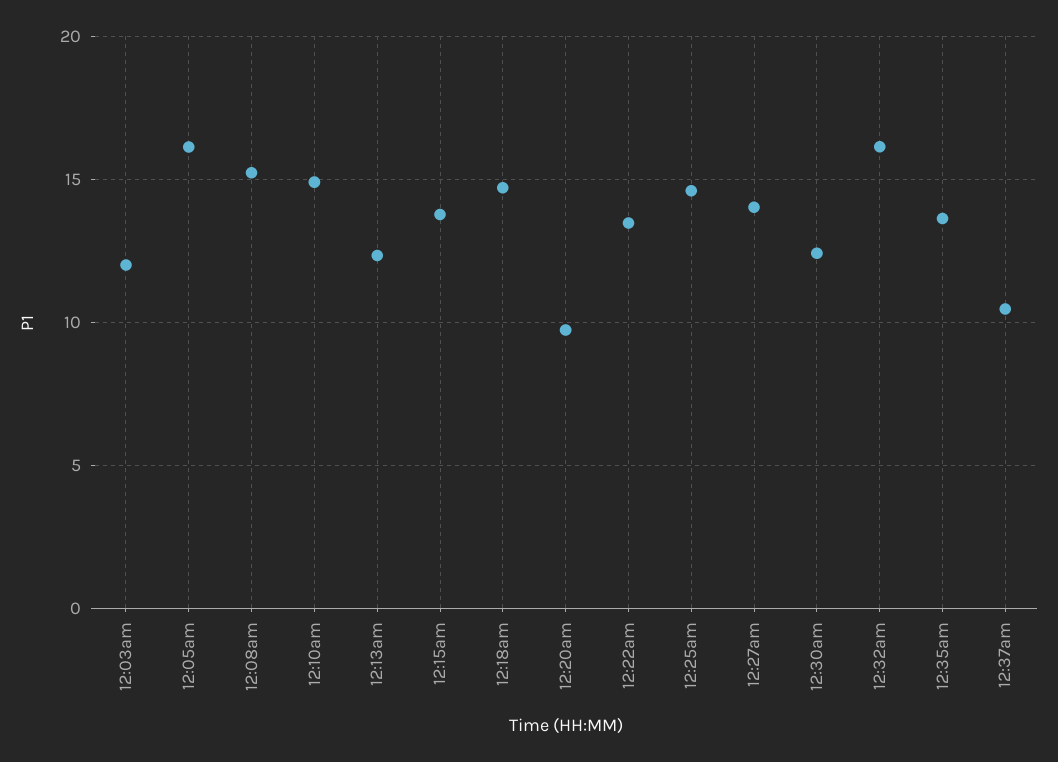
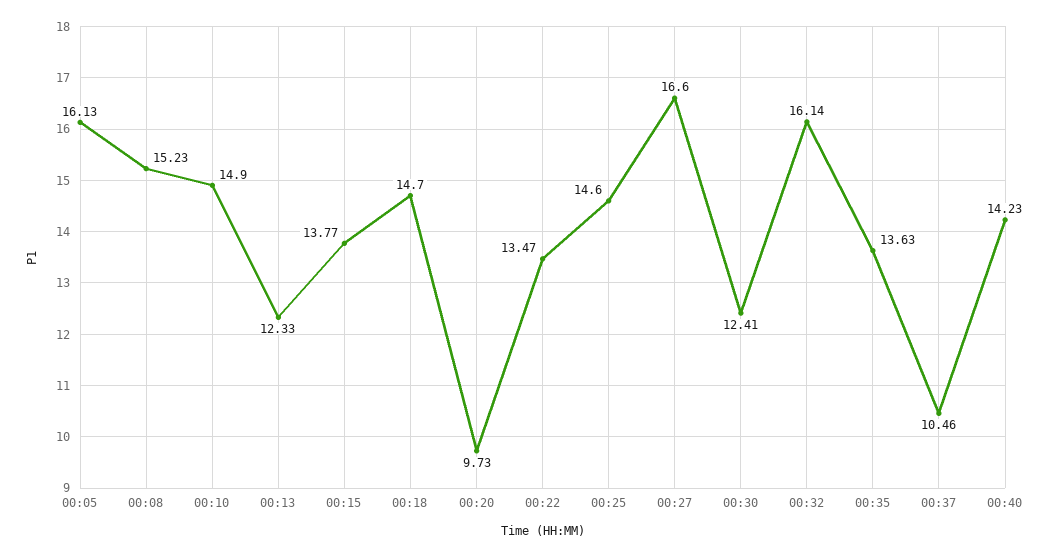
12:03am: 12 -> none
12:27am: 14 -> 16.6
00:40: none -> 14.23

